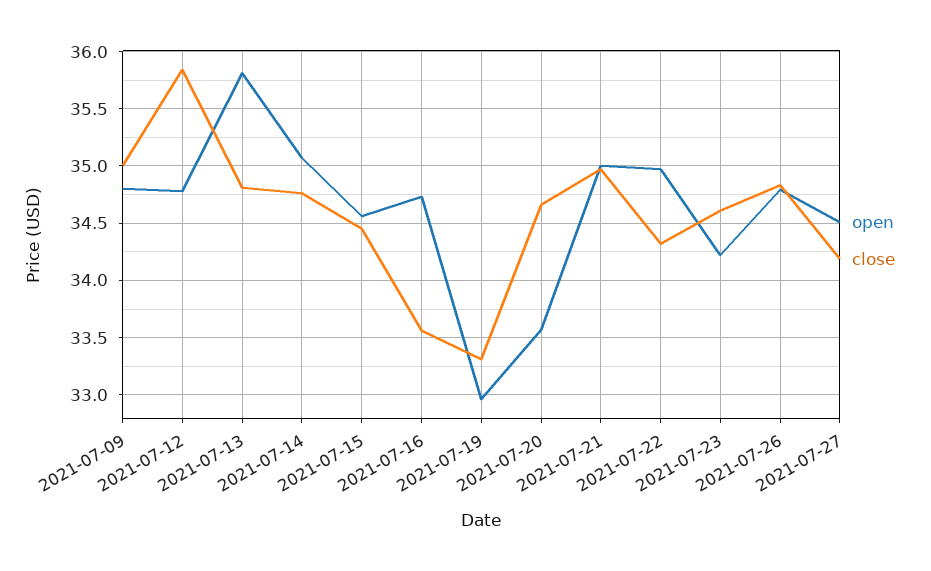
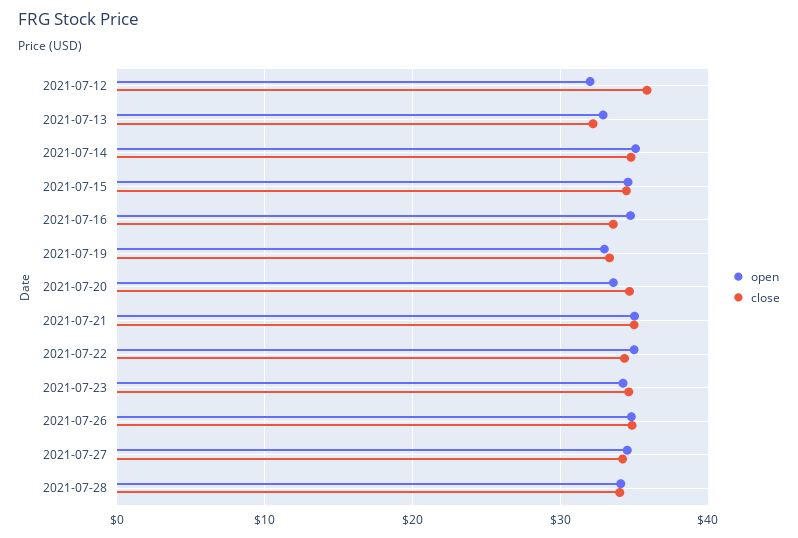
open, 2021-07-09: 34.8 -> none
close, 2021-07-09: 35 -> none
open, 2021-07-12: 34.8 -> 32
open, 2021-07-13: 35.8 -> 33
close, 2021-07-13: 34.8 -> 32
open, 2021-07-28: none -> 34
close, 2021-07-28: none -> 34

